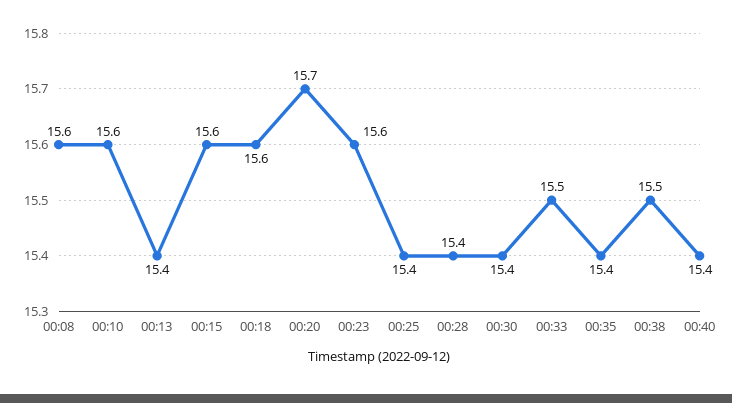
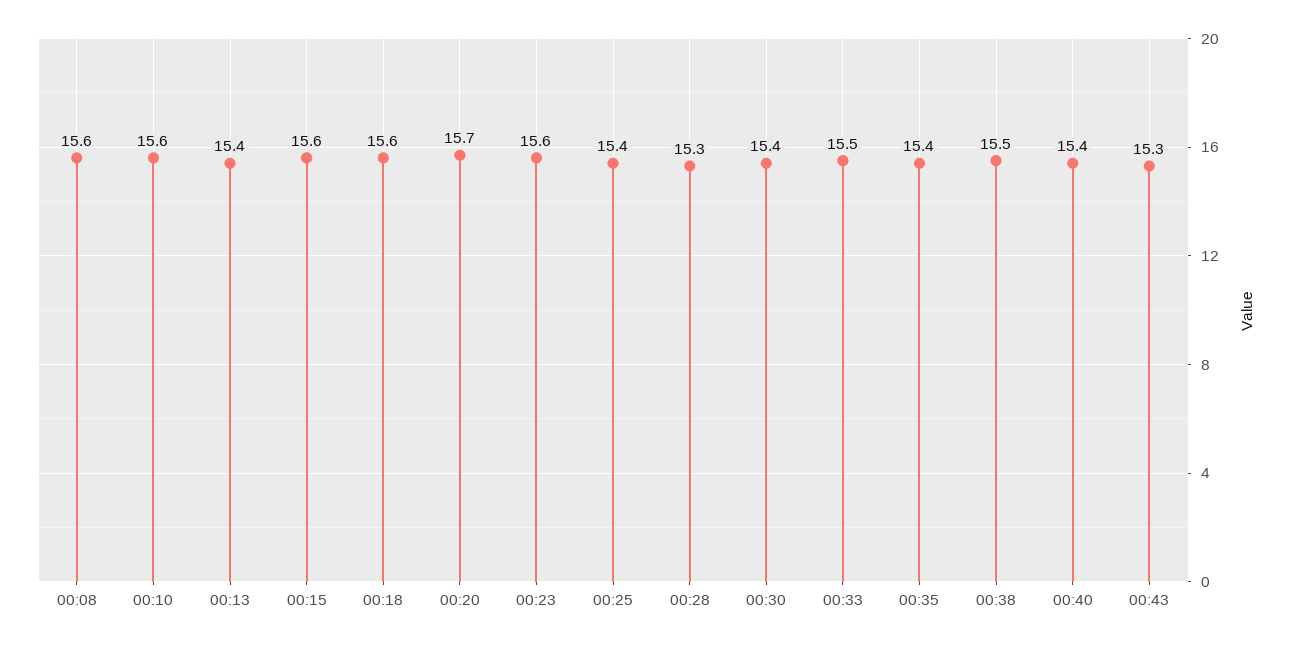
00:28: 15.4 -> 15.3
00:43: none -> 15.3

